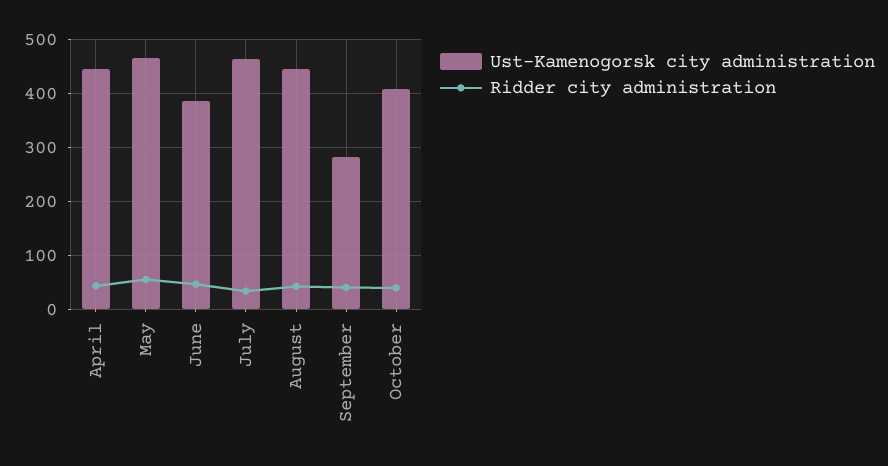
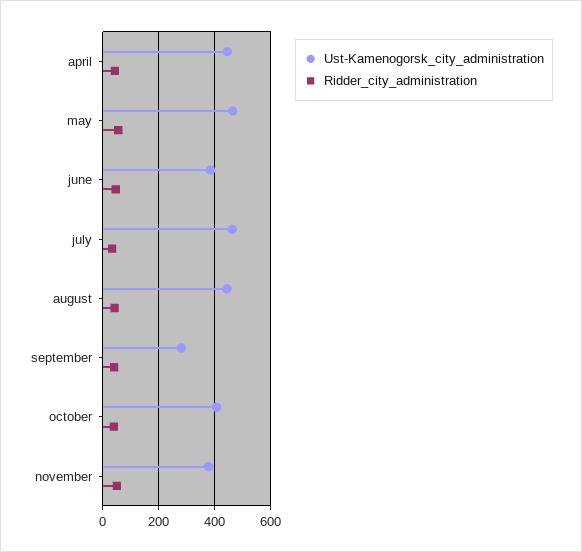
Ust-Kamenogorsk city administration, november: none -> 375
Ridder city administration, november: none -> 50

